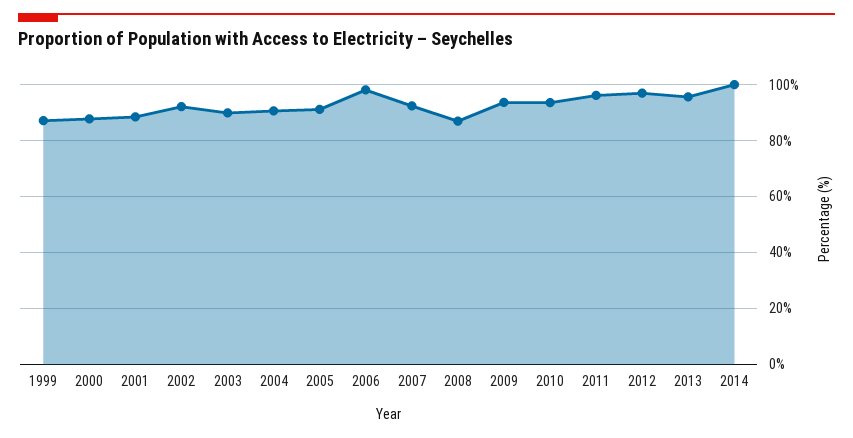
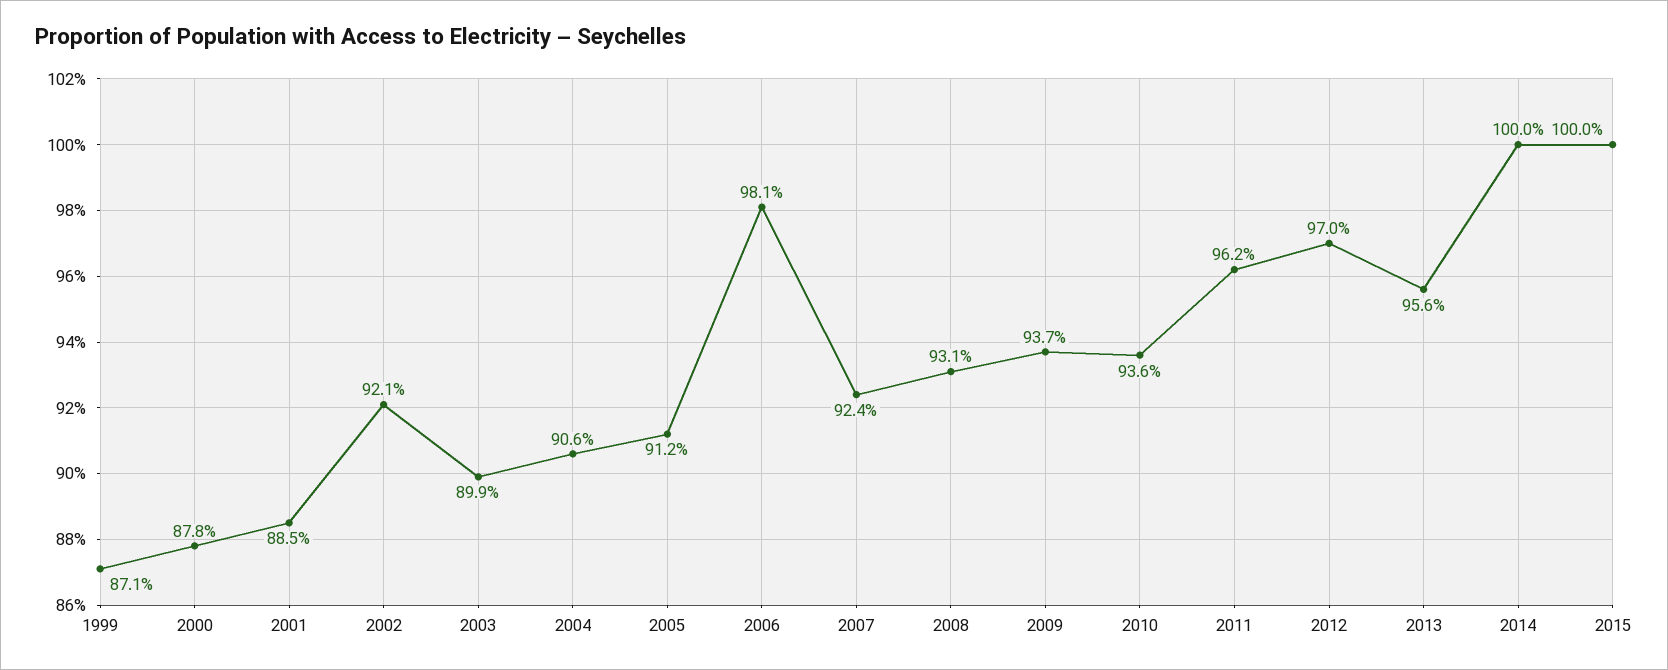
2008: 87.5 -> 93.1
2015: none -> 100

